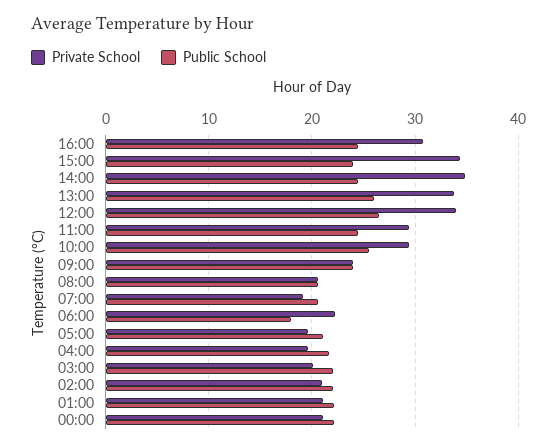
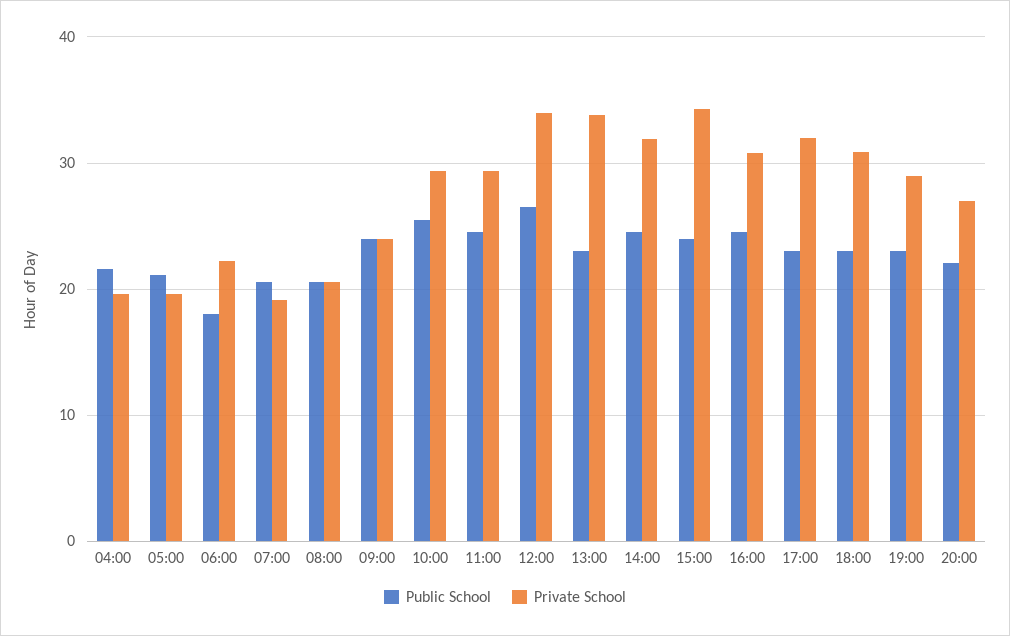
Private School, 14:00: 35 -> 32
Public School, 13:00: 26 -> 23
Private School, 03:00: 20 -> none
Public School, 03:00: 22 -> none
Private School, 02:00: 21 -> none
Public School, 02:00: 22 -> none
Private School, 01:00: 21 -> none
Public School, 01:00: 22 -> none
Private School, 00:00: 21 -> none
Public School, 00:00: 22 -> none
Public School, 17:00: none -> 23
Private School, 17:00: none -> 32
Public School, 18:00: none -> 23
Private School, 18:00: none -> 31
Public School, 19:00: none -> 23
Private School, 19:00: none -> 29
Public School, 20:00: none -> 22
Private School, 20:00: none -> 27

